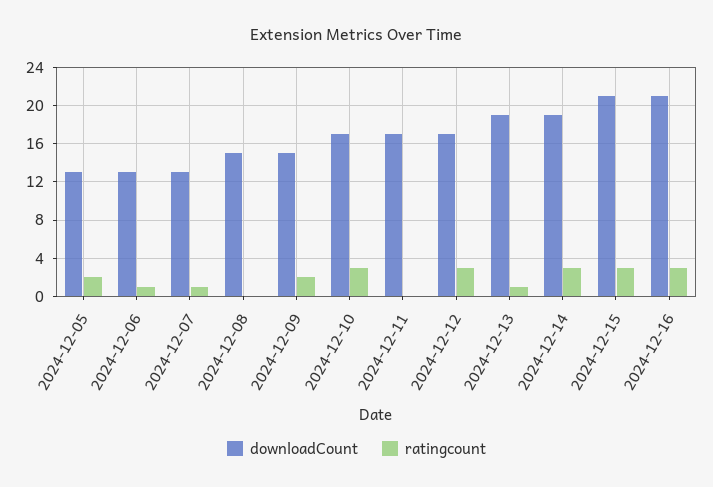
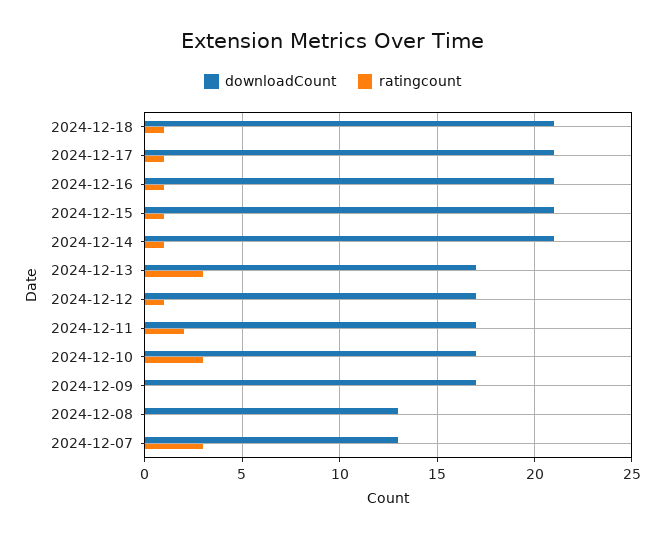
downloadCount, 2024-12-05: 13 -> none
ratingcount, 2024-12-05: 2 -> none
downloadCount, 2024-12-06: 13 -> none
ratingcount, 2024-12-06: 1 -> none
ratingcount, 2024-12-07: 1 -> 3
downloadCount, 2024-12-08: 15 -> 13
downloadCount, 2024-12-09: 15 -> 17
ratingcount, 2024-12-09: 2 -> 0
ratingcount, 2024-12-11: 0 -> 2
ratingcount, 2024-12-12: 3 -> 1
downloadCount, 2024-12-13: 19 -> 17
ratingcount, 2024-12-13: 1 -> 3
downloadCount, 2024-12-14: 19 -> 21
ratingcount, 2024-12-14: 3 -> 1
ratingcount, 2024-12-15: 3 -> 1
ratingcount, 2024-12-16: 3 -> 1
downloadCount, 2024-12-18: none -> 21
ratingcount, 2024-12-18: none -> 1
downloadCount, 2024-12-17: none -> 21
ratingcount, 2024-12-17: none -> 1

